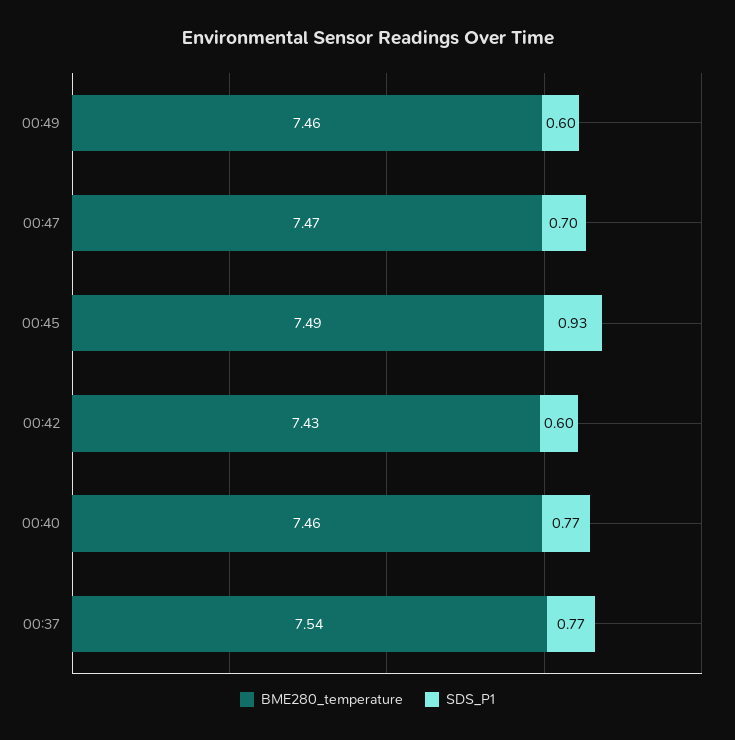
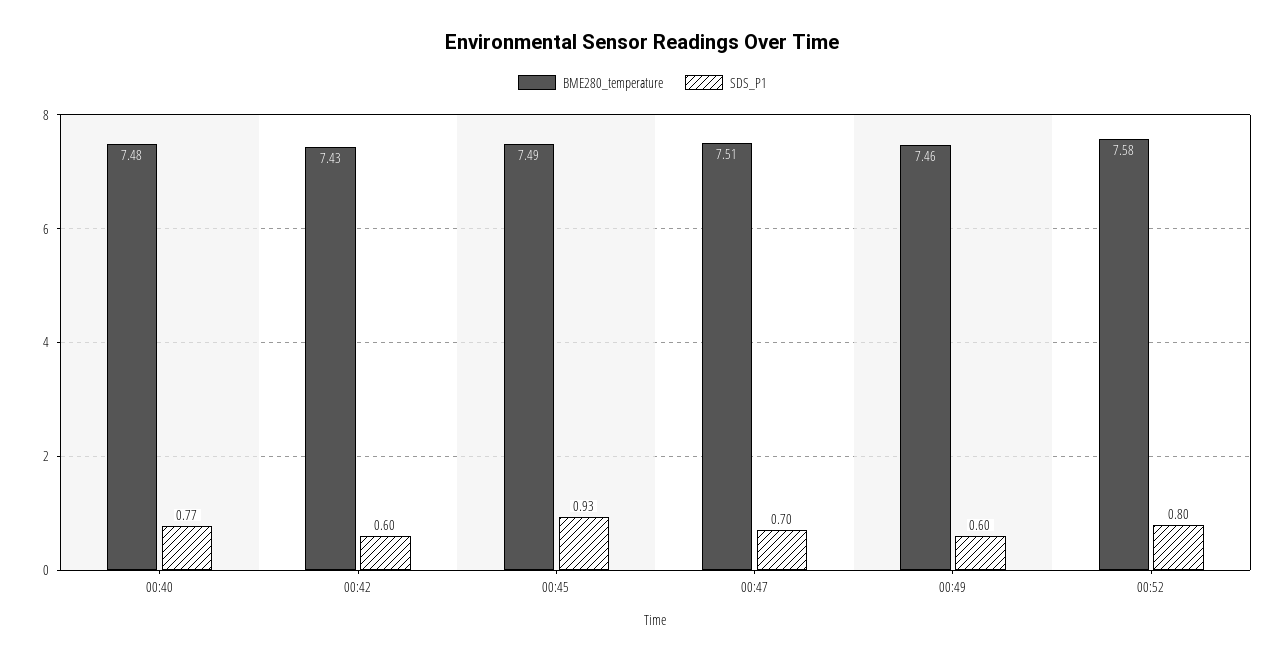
BME280_temperature, 00:47: 7.47 -> 7.51
BME280_temperature, 00:40: 7.46 -> 7.48
BME280_temperature, 00:37: 7.54 -> none
SDS_P1, 00:37: 0.77 -> none
BME280_temperature, 00:52: none -> 7.58
SDS_P1, 00:52: none -> 0.8

